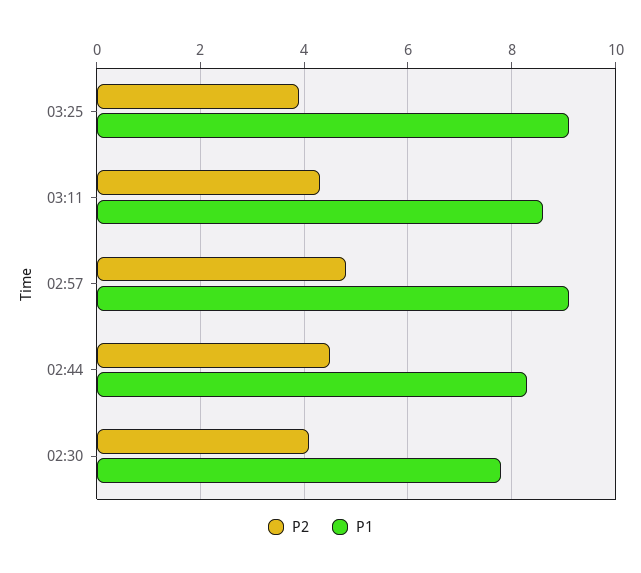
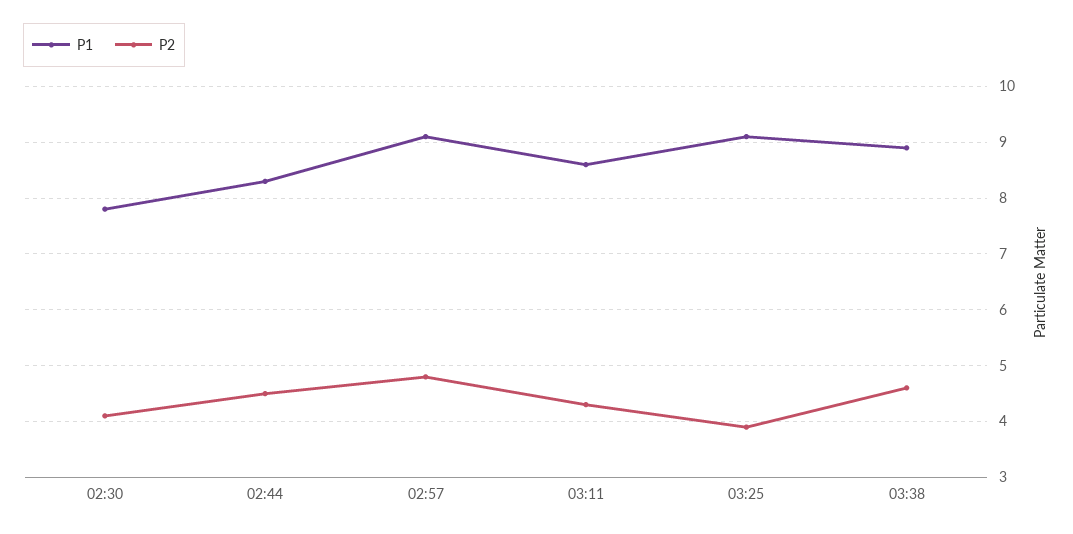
P1, 03:38: none -> 9
P2, 03:38: none -> 4.5

